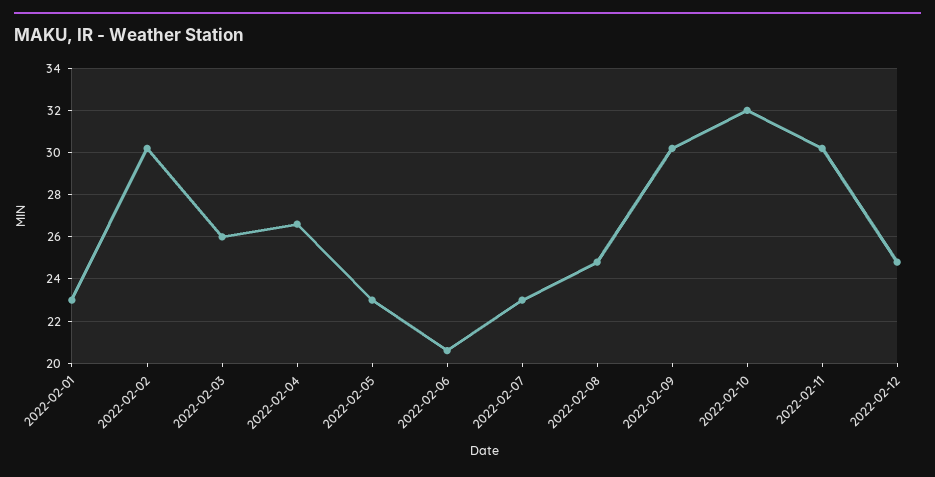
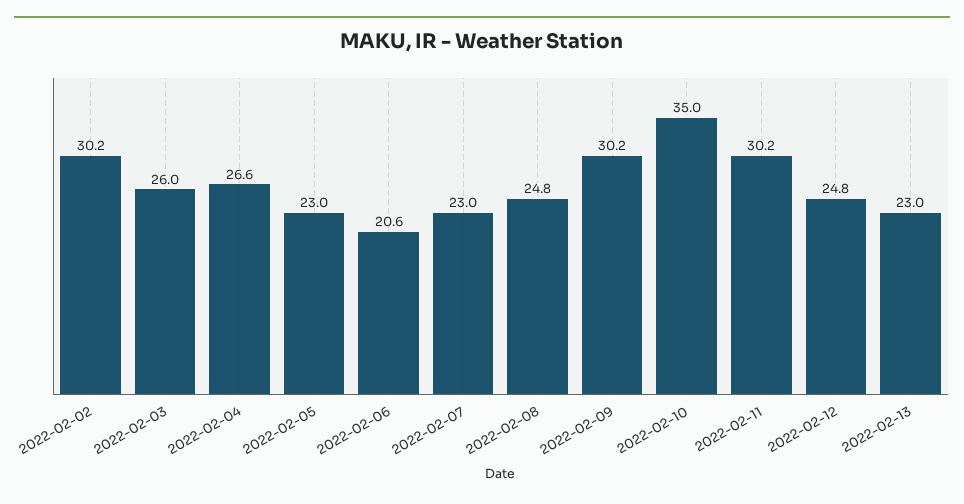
2022-02-01: 23 -> none
2022-02-10: 32 -> 35
2022-02-13: none -> 23

